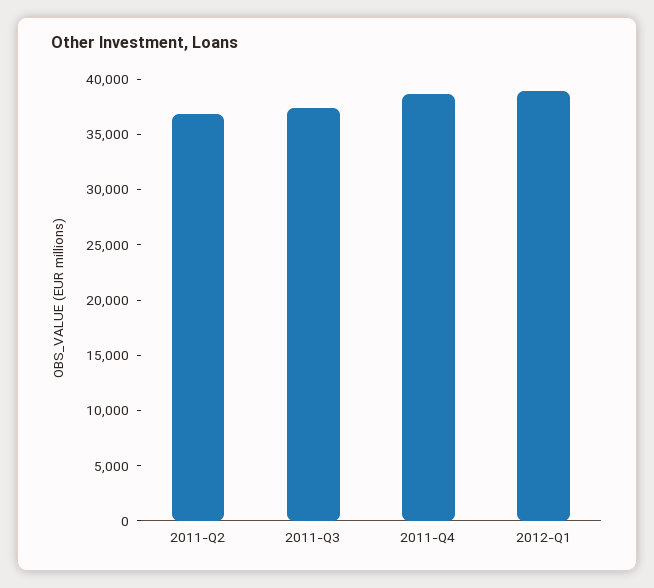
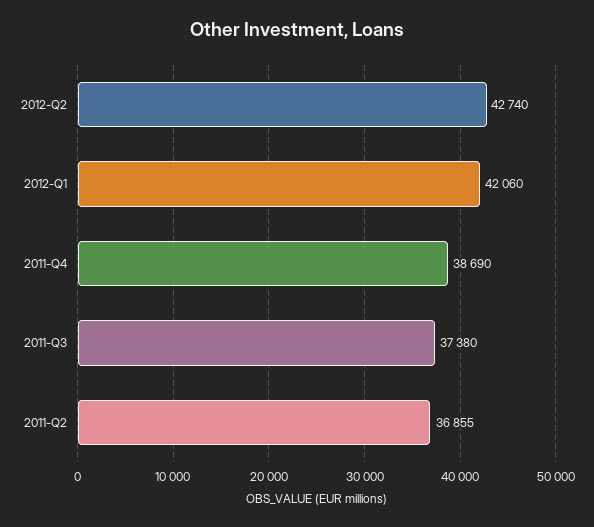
2012-Q1: 39000 -> 42060
2012-Q2: none -> 42740

